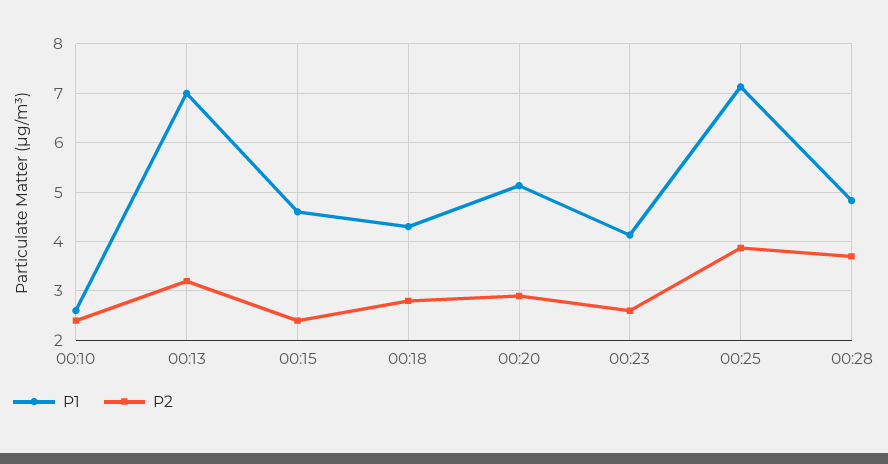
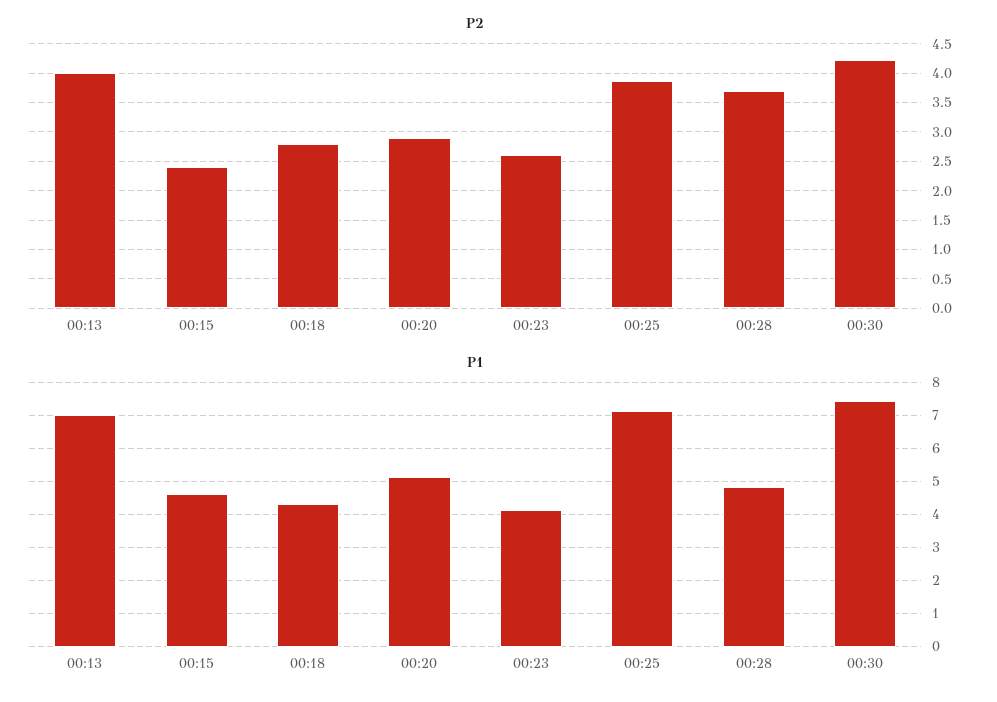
P1, 00:10: 2.6 -> none
P2, 00:10: 2.4 -> none
P2, 00:13: 3.2 -> 4
P2, 00:30: none -> 4.25
P1, 00:30: none -> 7.4

